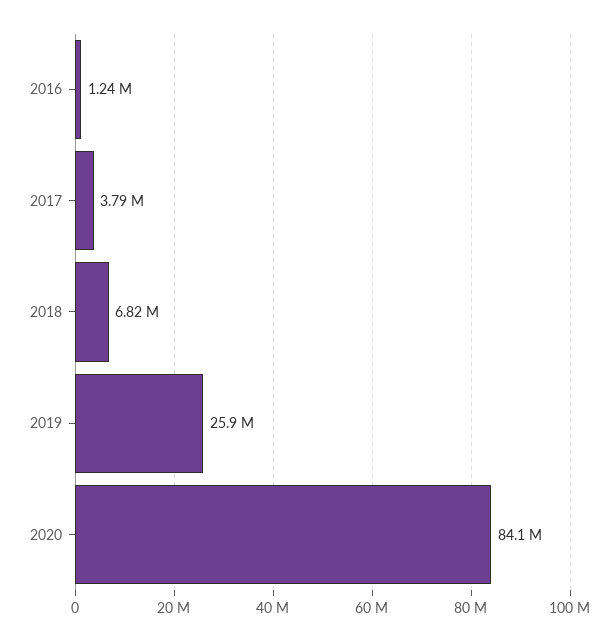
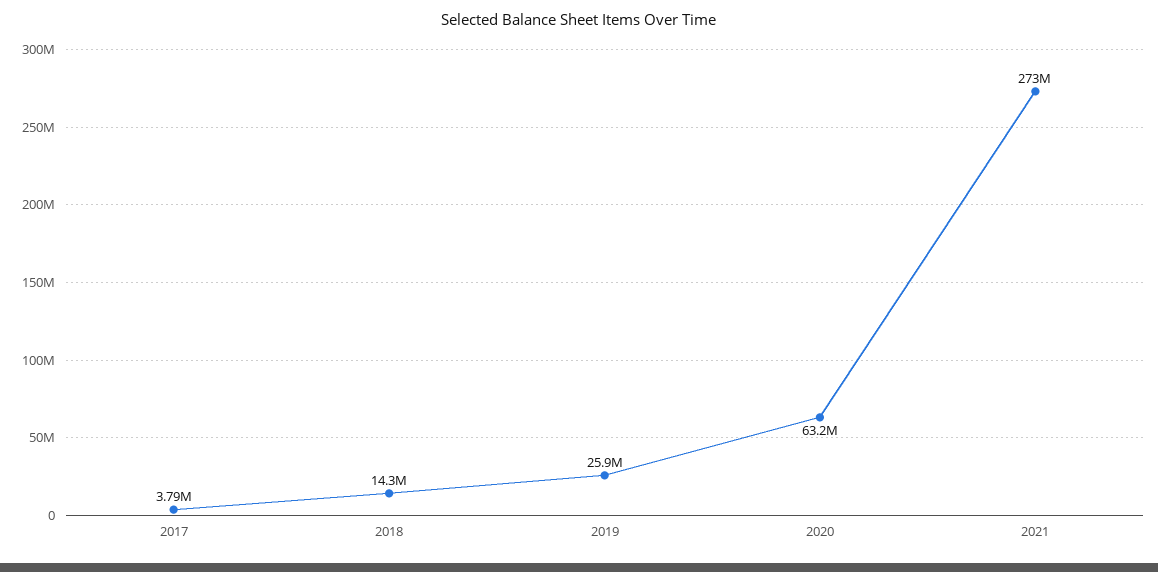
2016: 1240000 -> none
2018: 6820000 -> 14300000
2020: 84100000 -> 63200000
2021: none -> 273000000

